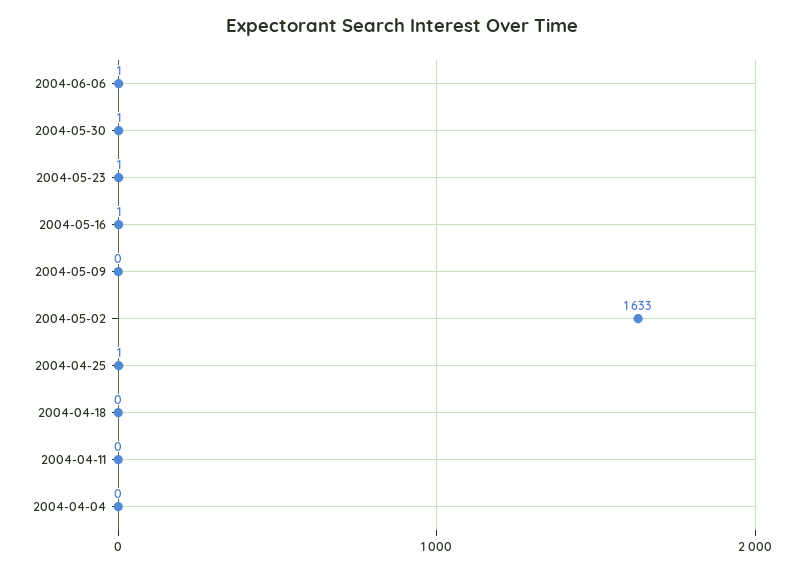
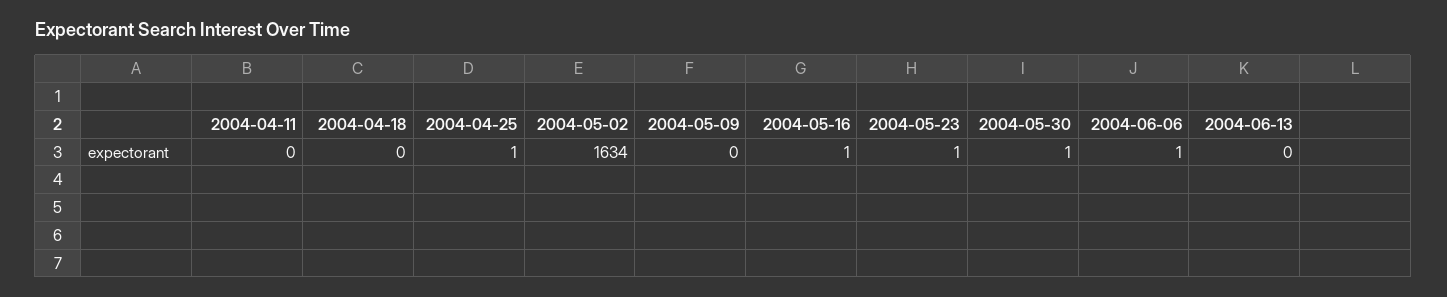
2004-05-02: 1633 -> 1634
2004-04-04: 0 -> none
2004-06-13: none -> 0

